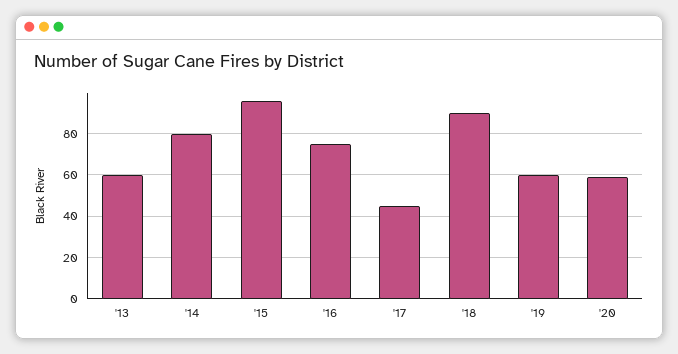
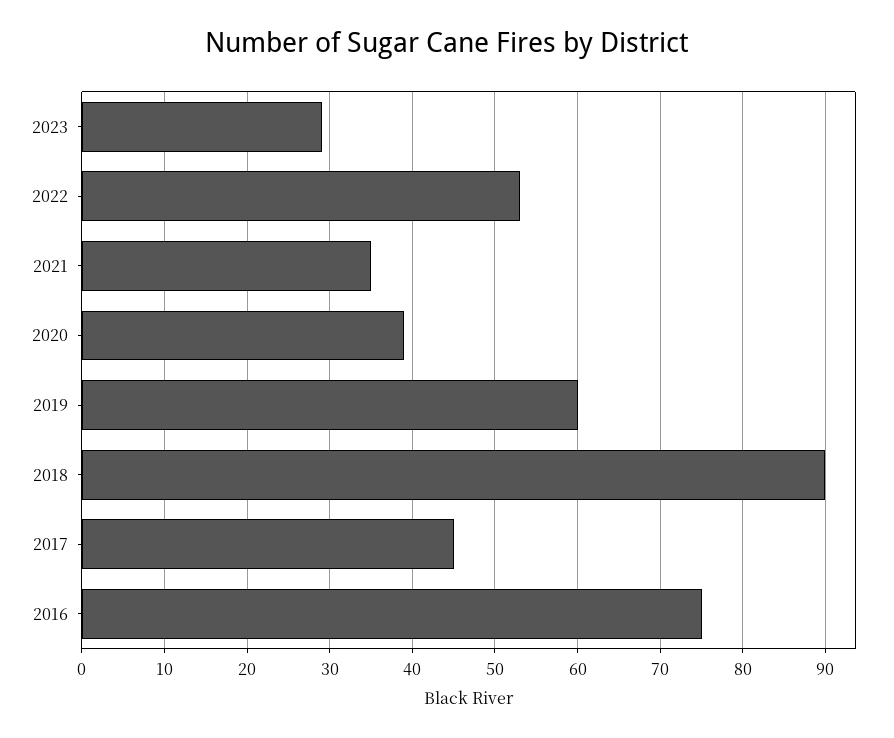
'13: 60 -> none
'14: 80 -> none
'15: 95 -> none
'20: 60 -> 39
2023: none -> 29
2022: none -> 53
2021: none -> 35

